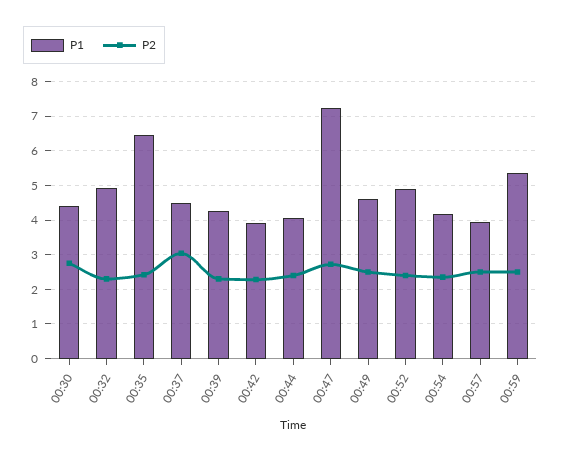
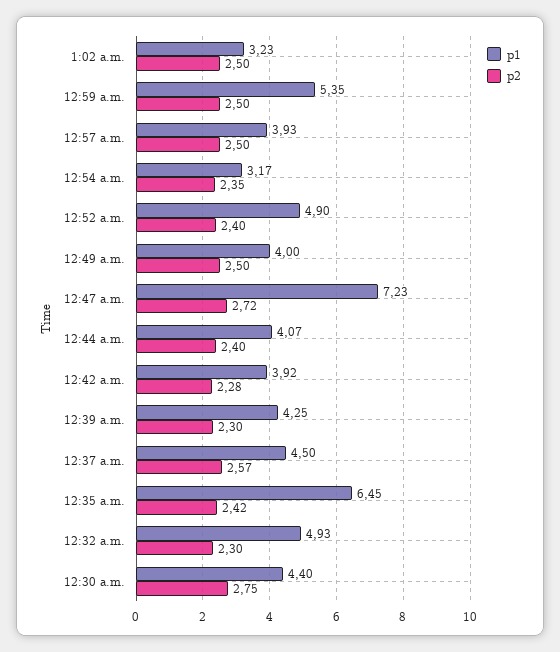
P2, 00:37: 3 -> 2.57
P1, 00:49: 4.6 -> 4
P1, 00:54: 4.2 -> 3.17
P1, 1:02 a.m.: none -> 3.23
P2, 1:02 a.m.: none -> 2.5

